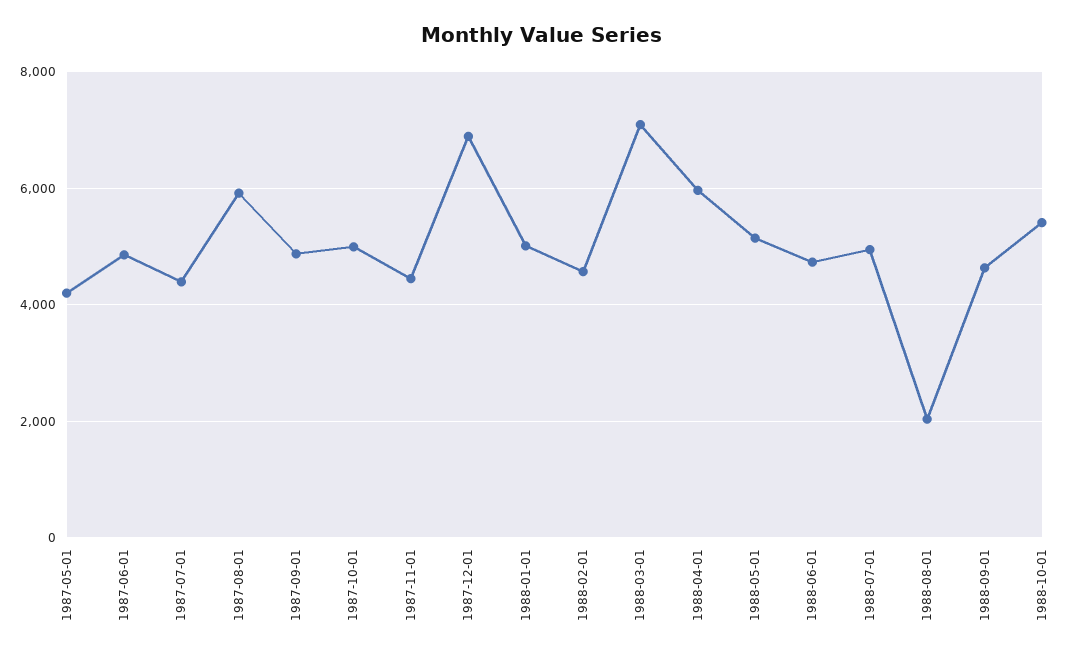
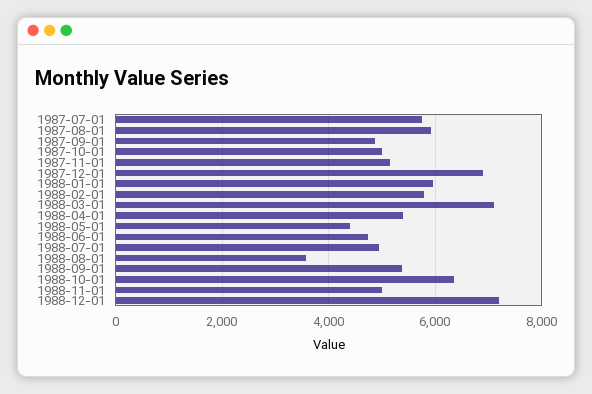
1987-05-01: 4200 -> none
1987-06-01: 4800 -> none
1987-07-01: 4400 -> 5800
1987-11-01: 4400 -> 5200
1988-01-01: 5000 -> 6000
1988-02-01: 4600 -> 5800
1988-04-01: 6000 -> 5400
1988-05-01: 5200 -> 4400
1988-08-01: 2000 -> 3600
1988-09-01: 4600 -> 5400
1988-10-01: 5400 -> 6400
1988-11-01: none -> 5000
1988-12-01: none -> 7200

